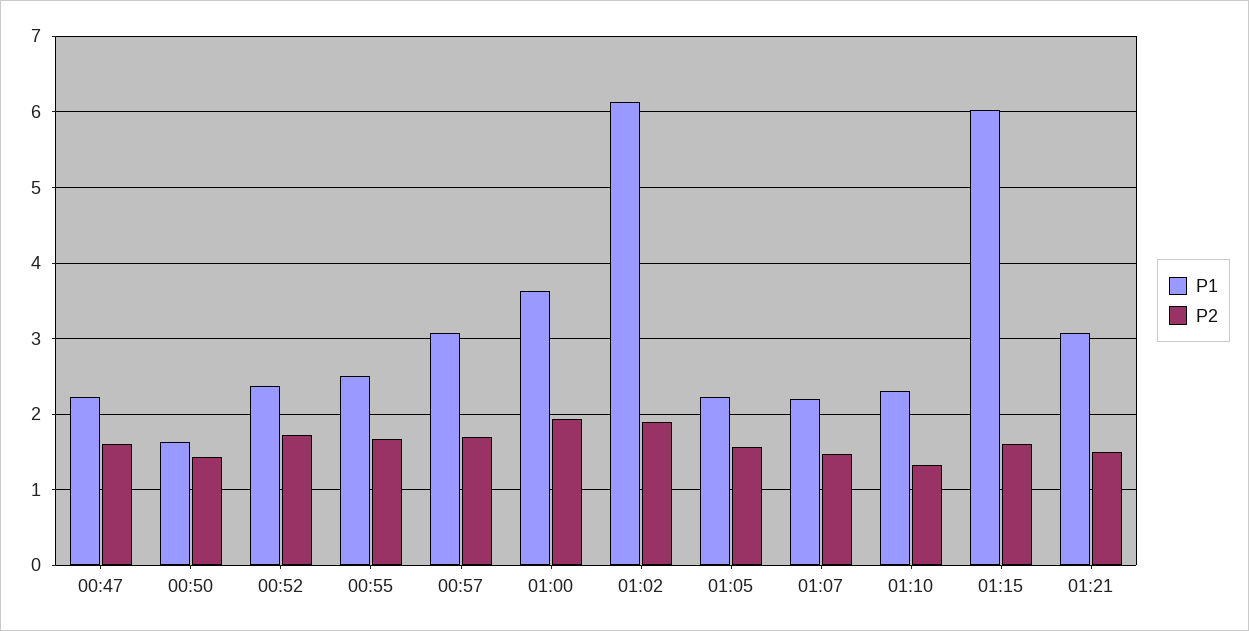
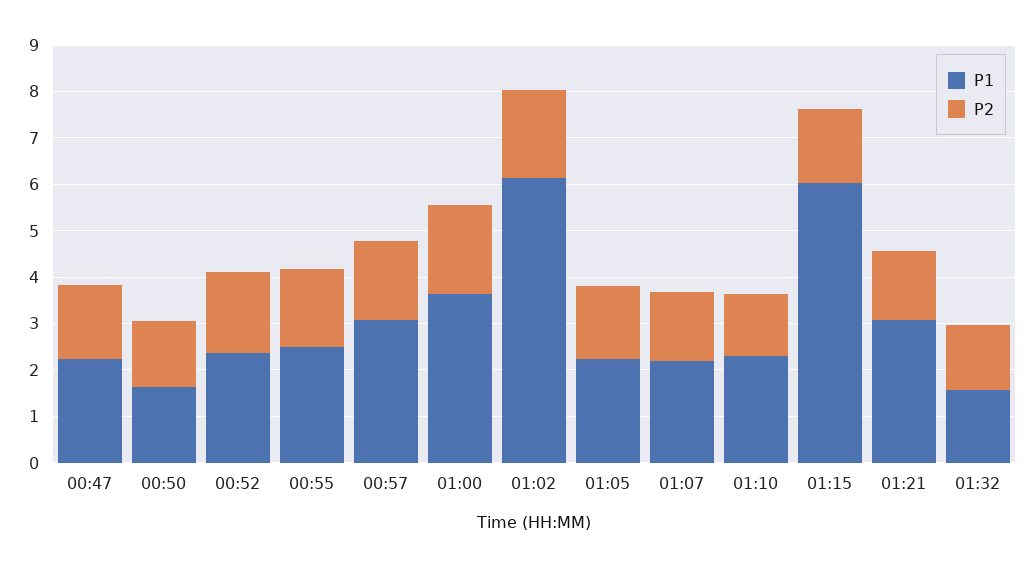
P1, 01:32: none -> 1.6
P2, 01:32: none -> 1.4

